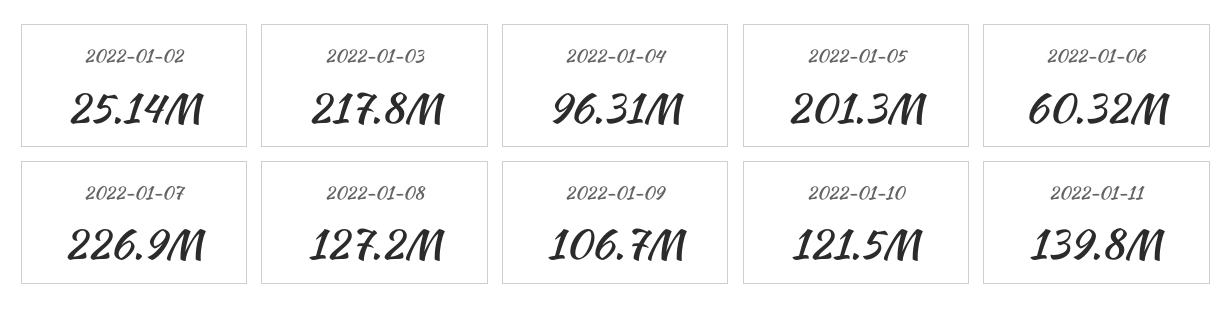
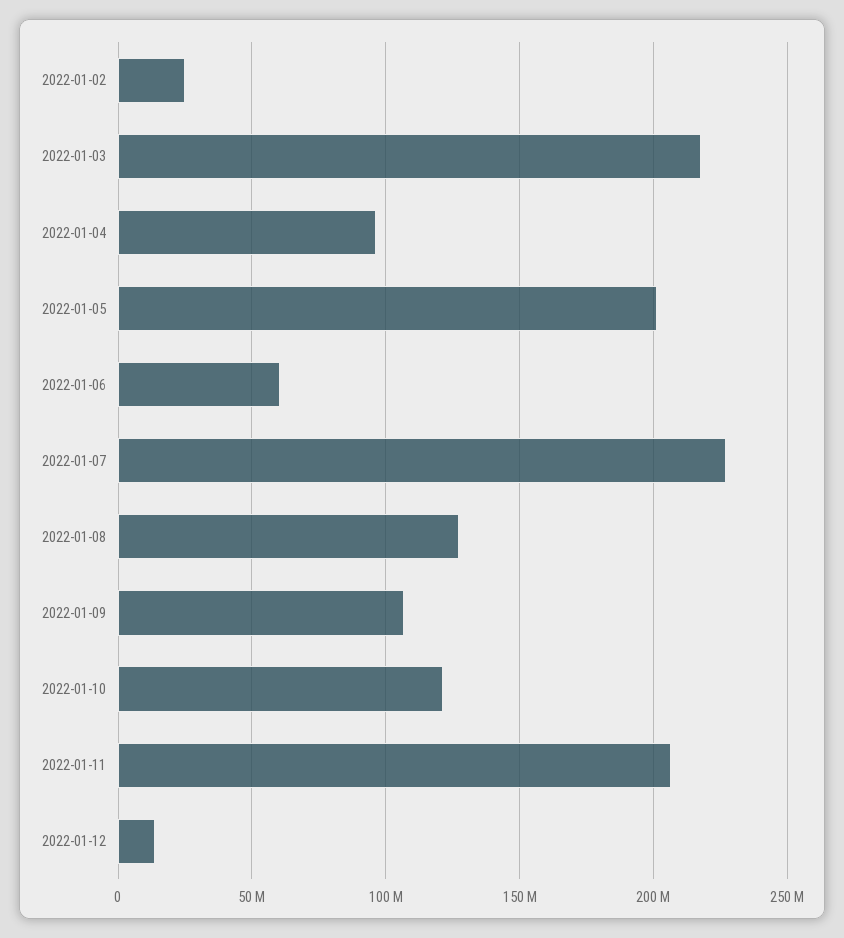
2022-01-11: 139800000 -> 205000000
2022-01-12: none -> 15000000

